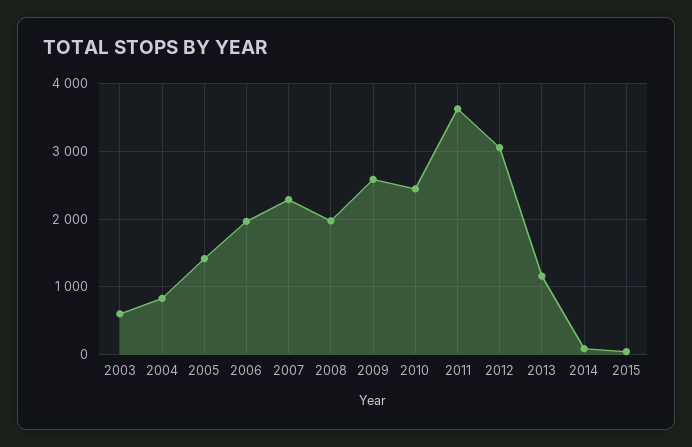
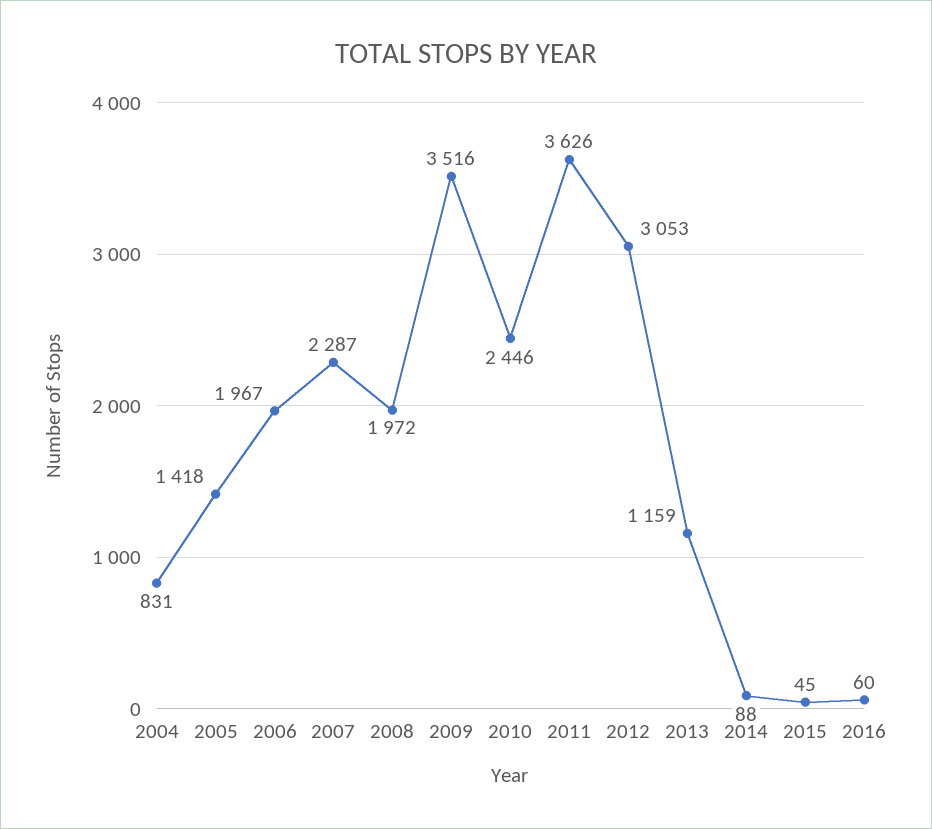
2003: 600 -> none
2009: 2600 -> 3516
2016: none -> 60

